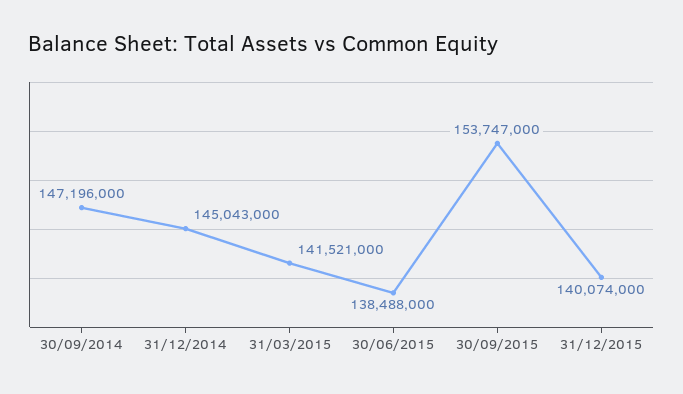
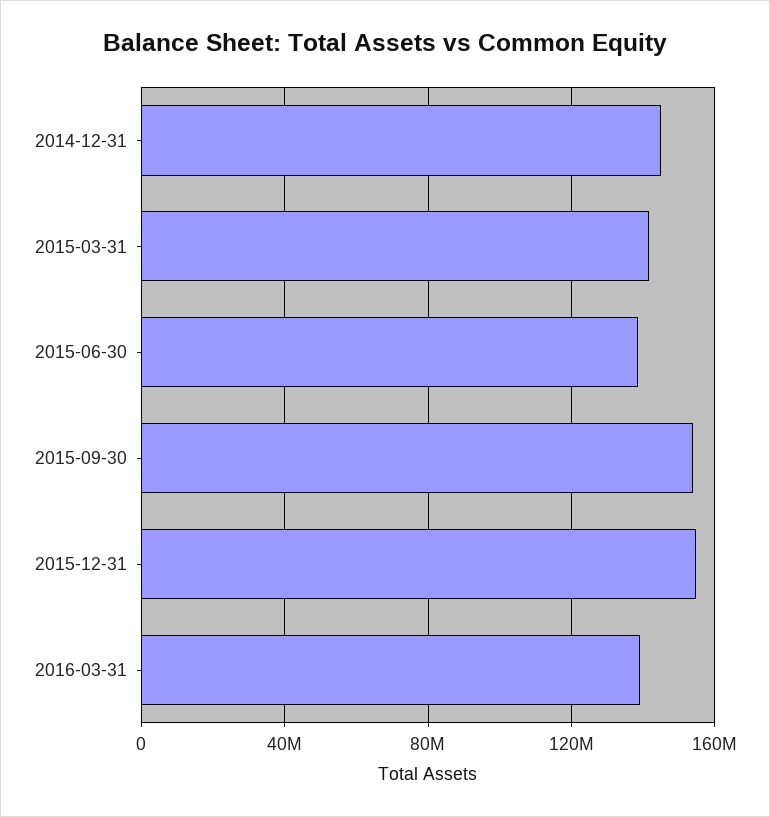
30/09/2014: 147196000 -> none
31/12/2015: 140074000 -> 155000000
2016-03-31: none -> 140000000

